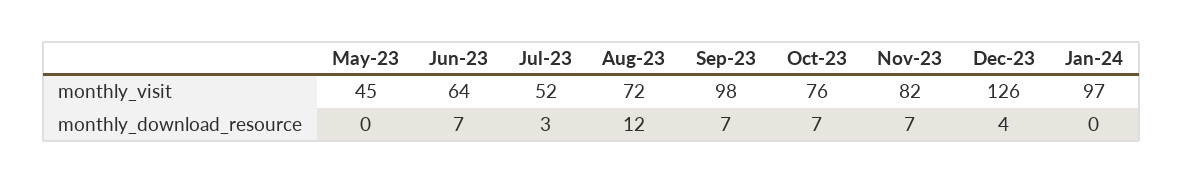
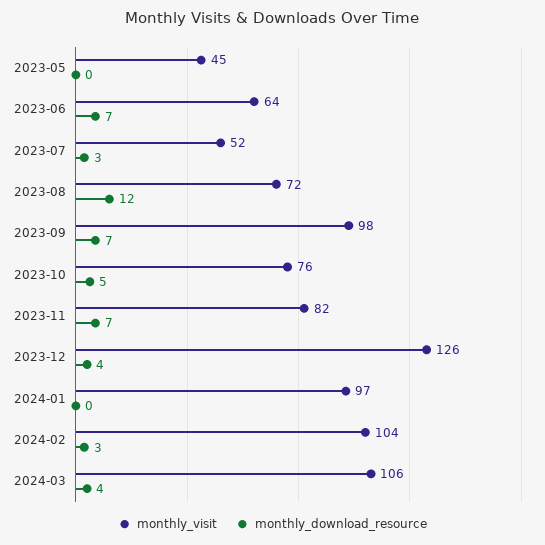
monthly_download_resource, Oct-23: 7 -> 5
monthly_visit, 2024-02: none -> 104
monthly_download_resource, 2024-02: none -> 3
monthly_visit, 2024-03: none -> 106
monthly_download_resource, 2024-03: none -> 4

